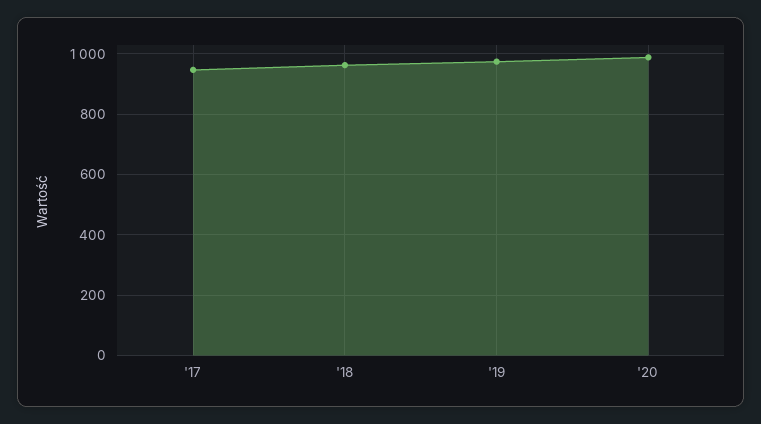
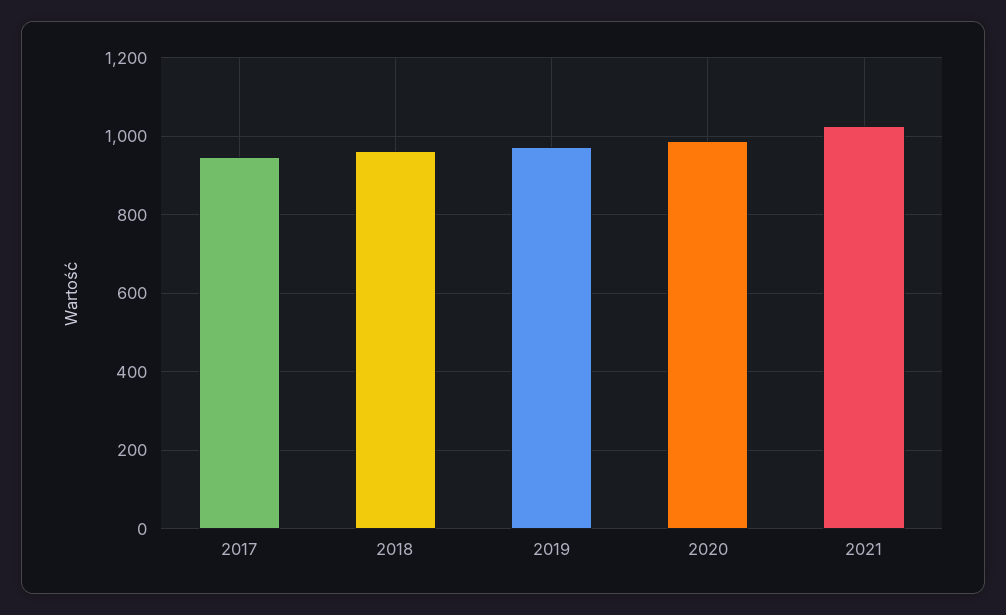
2021: none -> 1020

